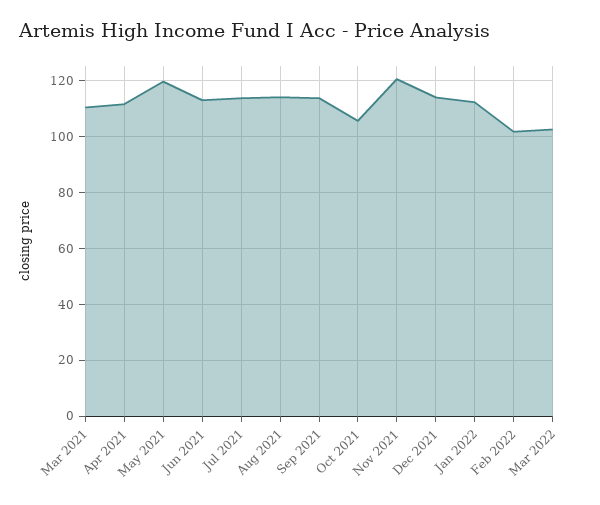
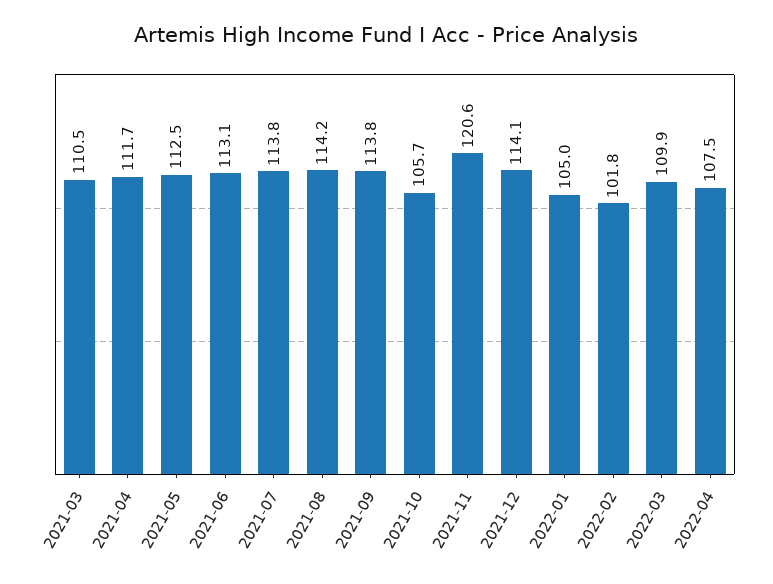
May 2021: 120 -> 112.5
Jan 2022: 112.5 -> 105
Mar 2022: 102.5 -> 109.9
2022-04: none -> 107.5

